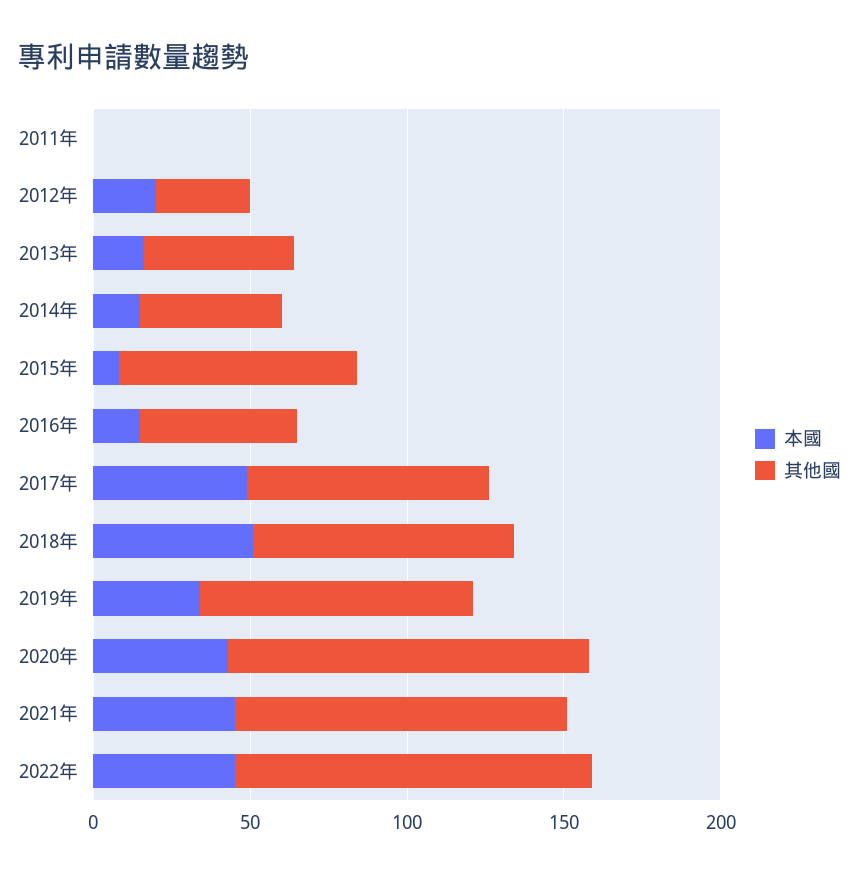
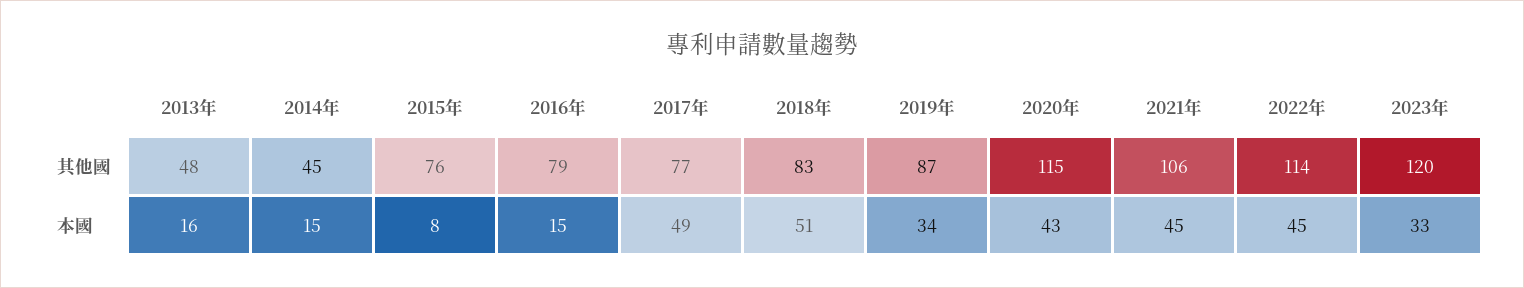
本國, 2011年: 0 -> none
其他國, 2011年: 0 -> none
本國, 2012年: 20 -> none
其他國, 2012年: 30 -> none
其他國, 2016年: 50 -> 79
其他國, 2023年: none -> 120
本國, 2023年: none -> 33

